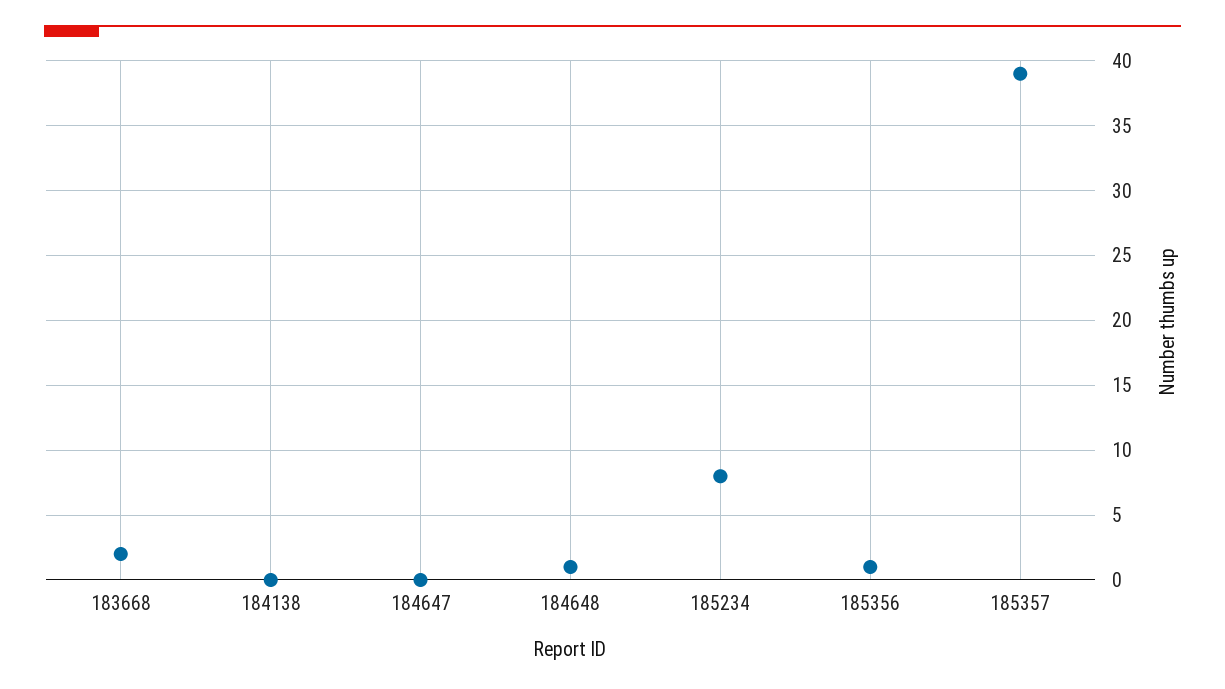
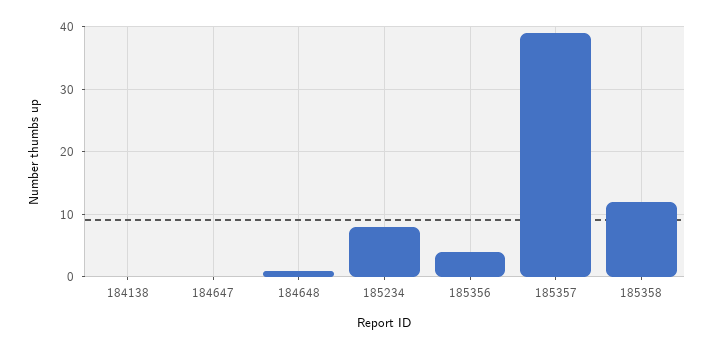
183668: 2 -> none
185356: 1 -> 4
185358: none -> 12

